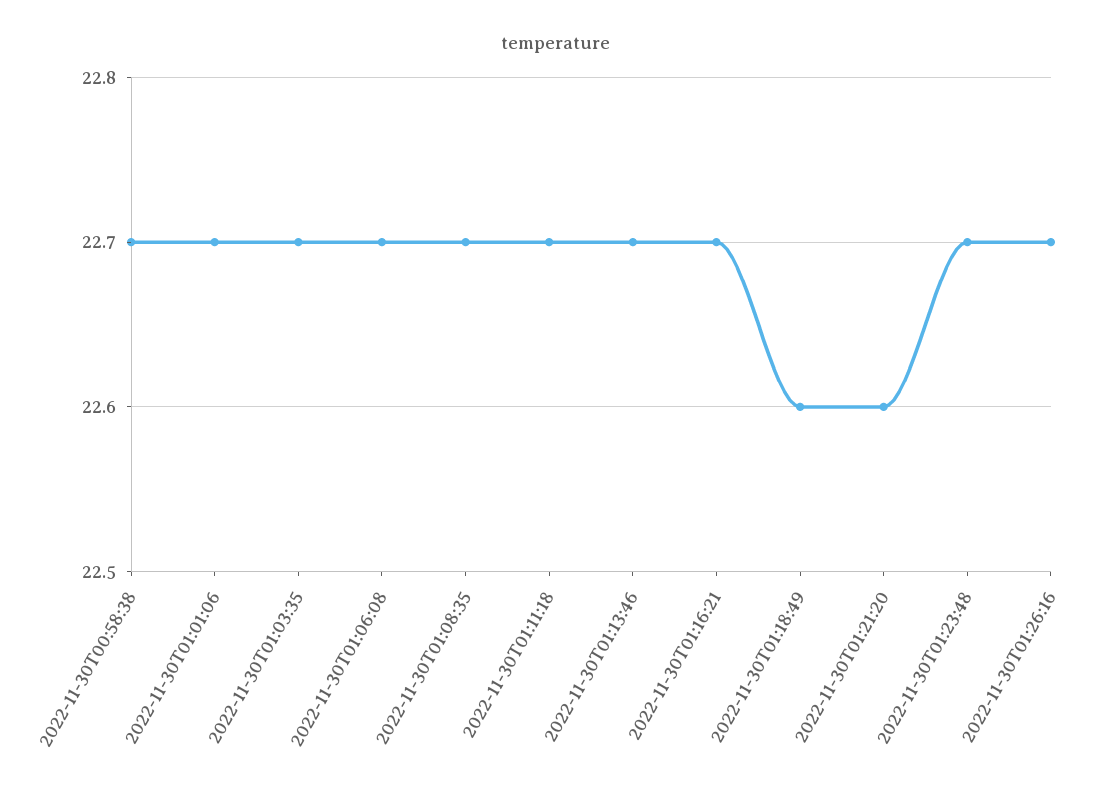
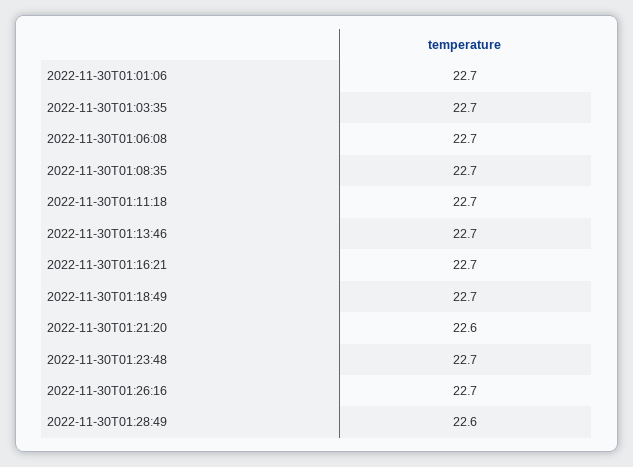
2022-11-30T00:58:38: 22.7 -> none
2022-11-30T01:18:49: 22.6 -> 22.7
2022-11-30T01:28:49: none -> 22.6

